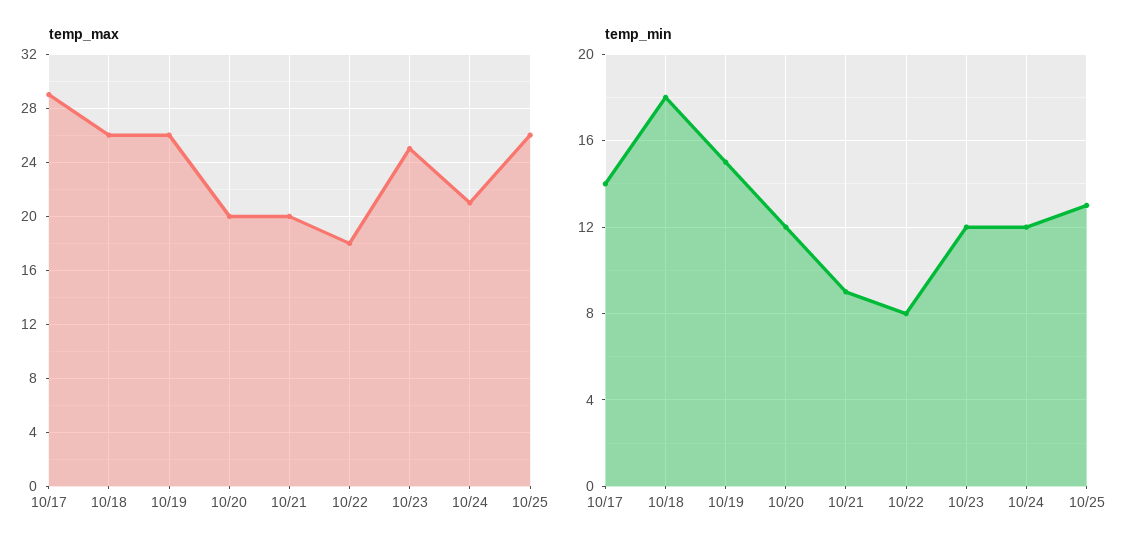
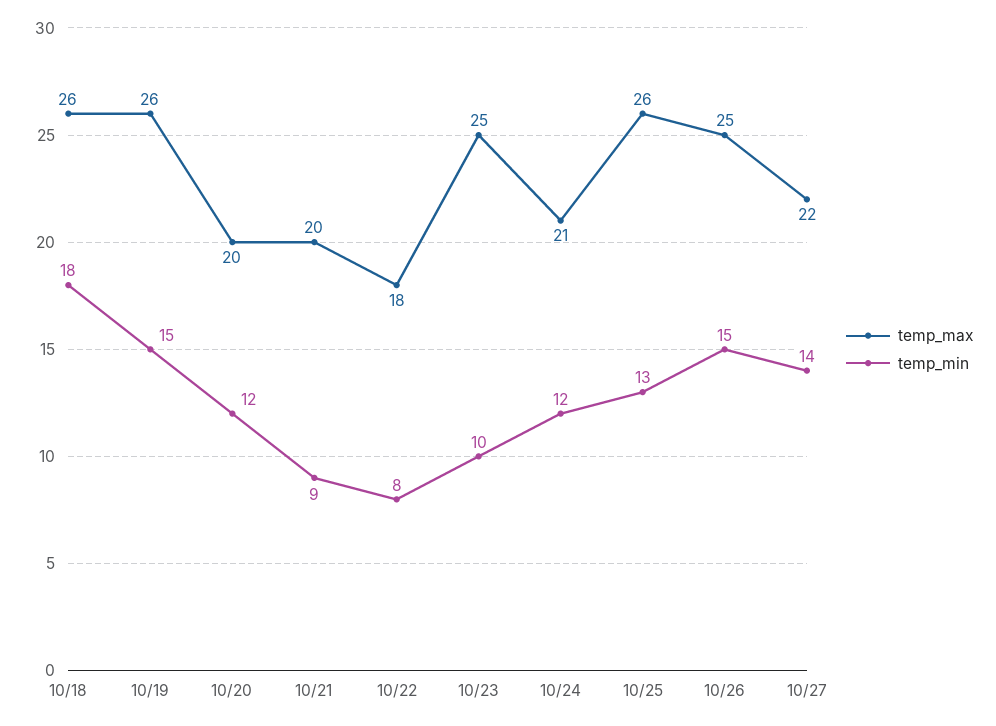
temp_max, 10/17: 29 -> none
temp_min, 10/17: 14 -> none
temp_min, 10/23: 12 -> 10
temp_max, 10/26: none -> 25
temp_min, 10/26: none -> 15
temp_max, 10/27: none -> 22
temp_min, 10/27: none -> 14

